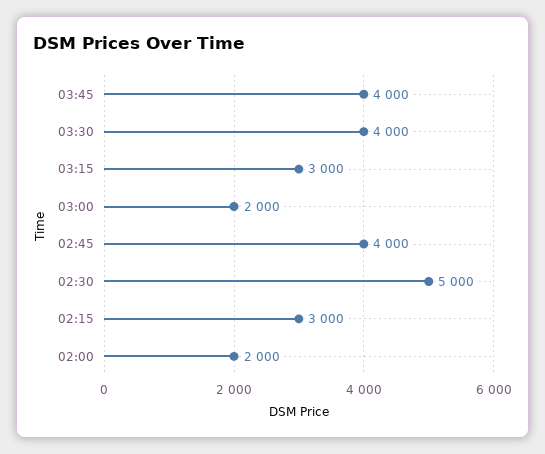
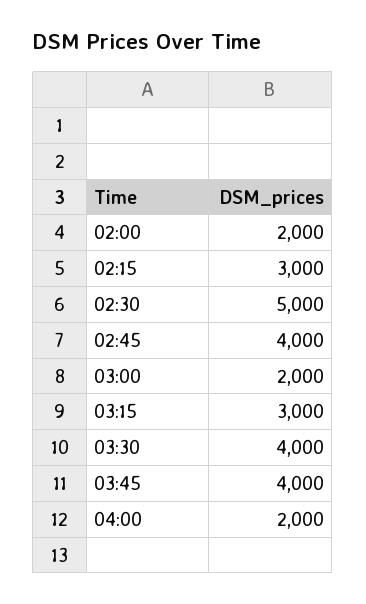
04:00: none -> 2000

